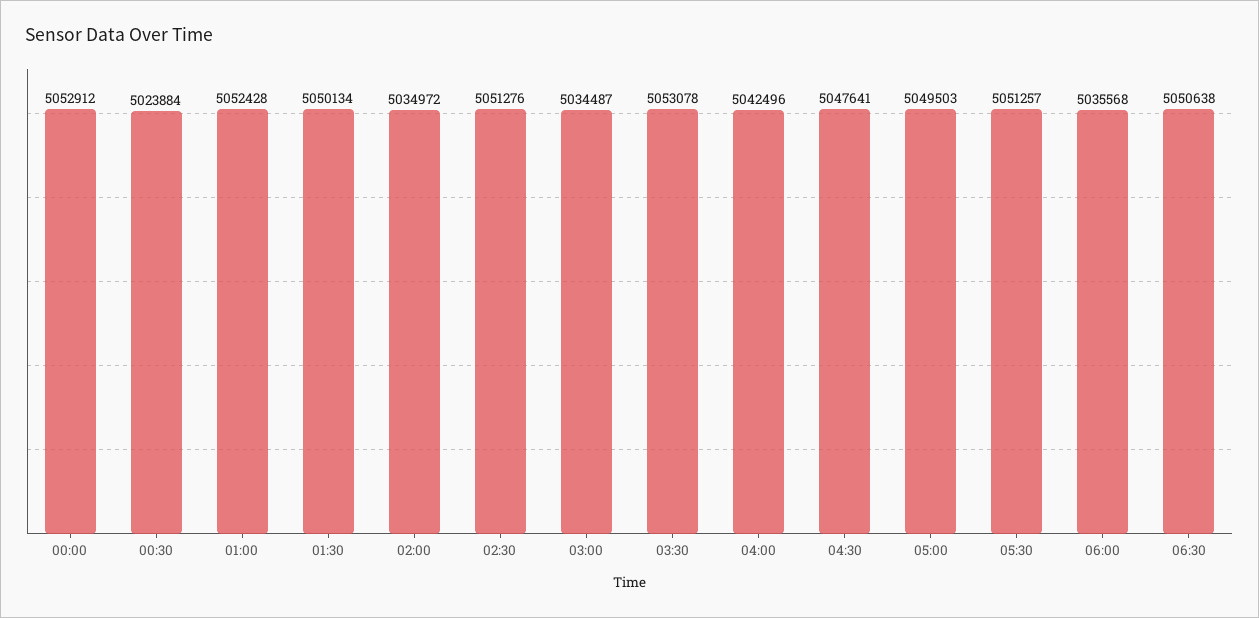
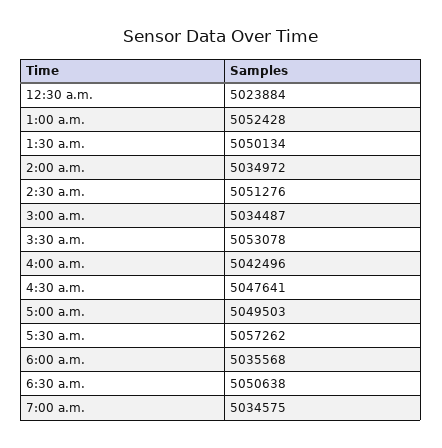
00:00: 5052912 -> none
05:30: 5051257 -> 5057262
7:00 a.m.: none -> 5034575

